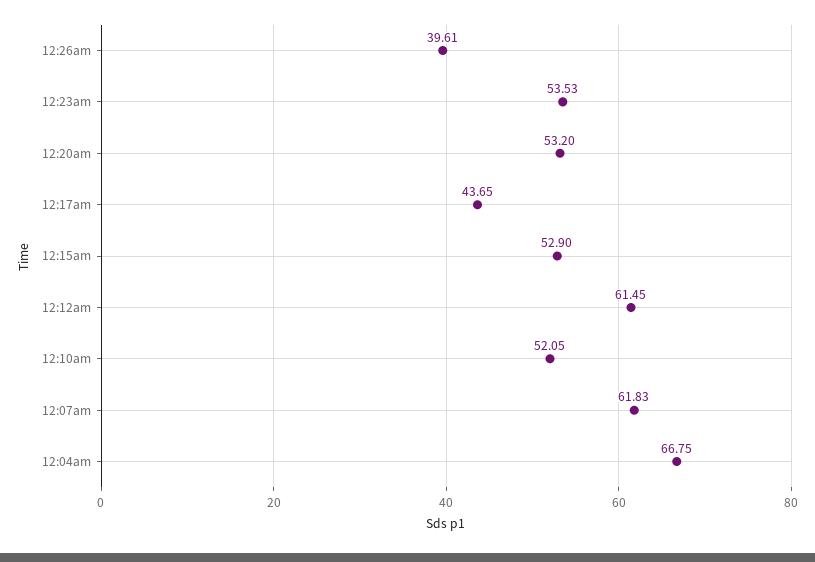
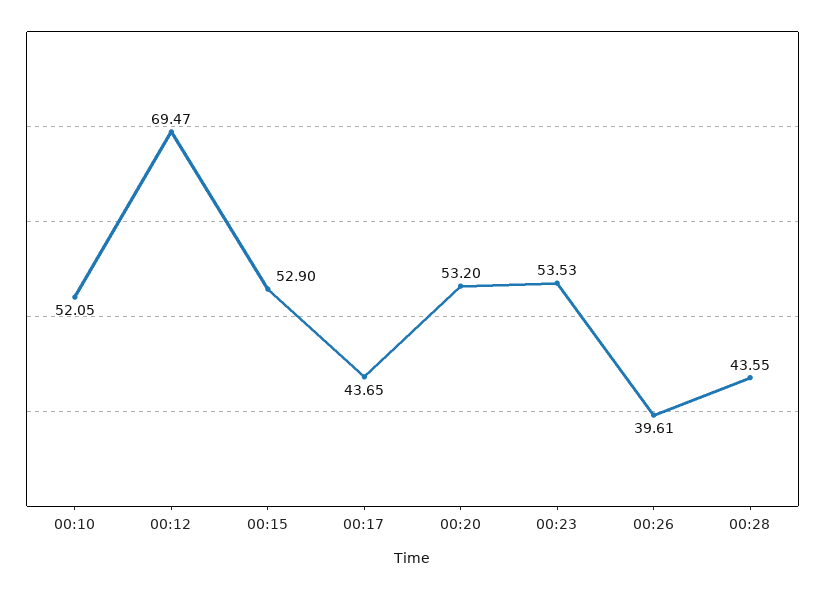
12:12am: 61.45 -> 69.47
12:07am: 61.83 -> none
12:04am: 66.75 -> none
00:28: none -> 43.55

